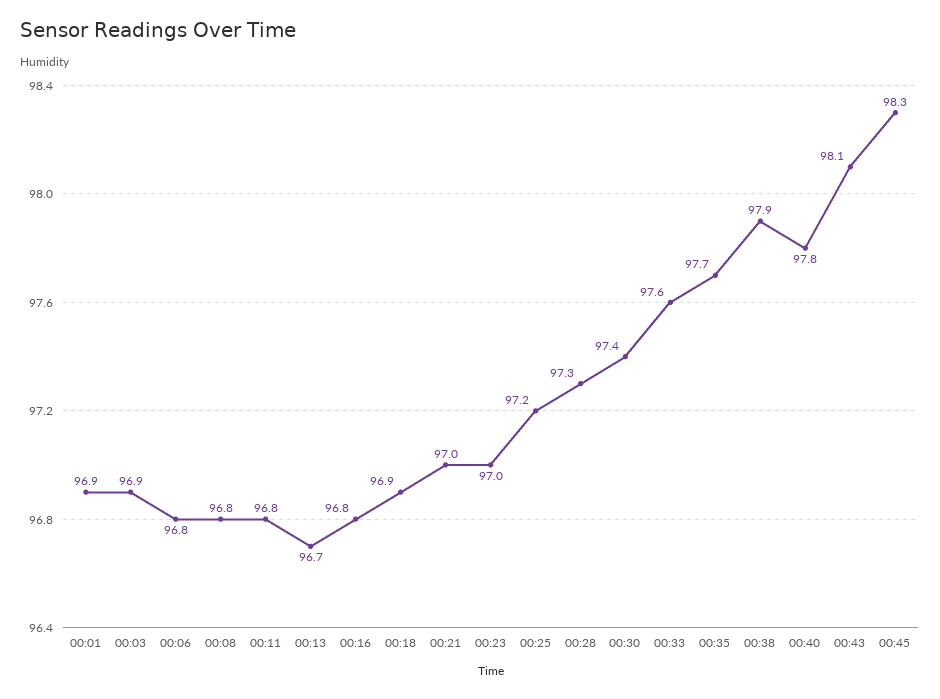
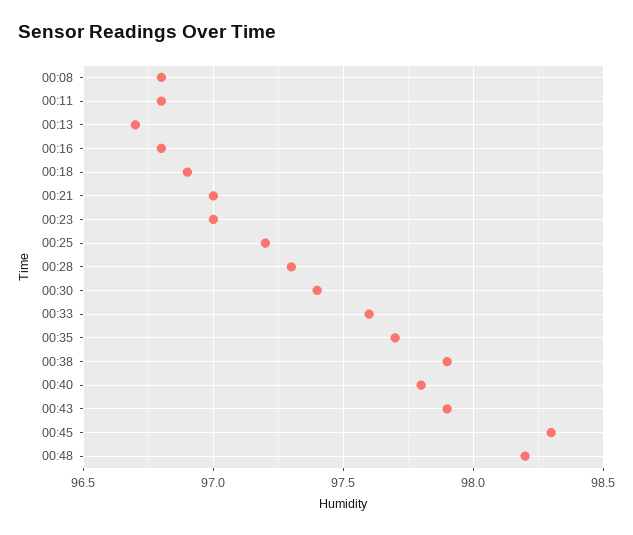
00:01: 96.9 -> none
00:03: 96.9 -> none
00:06: 96.8 -> none
00:43: 98.1 -> 97.9
00:48: none -> 98.2

